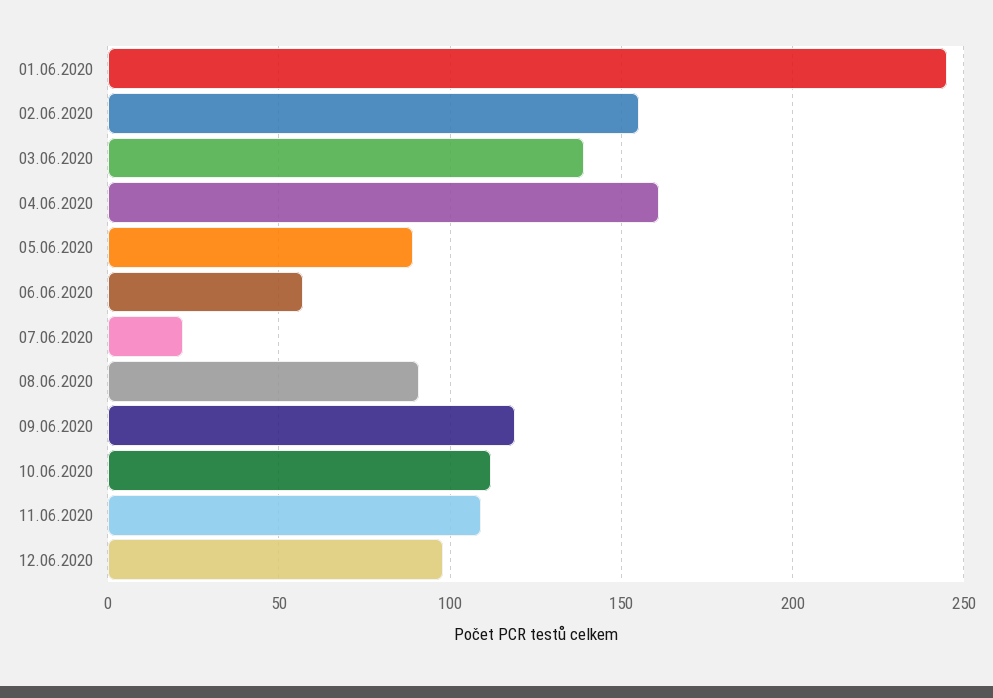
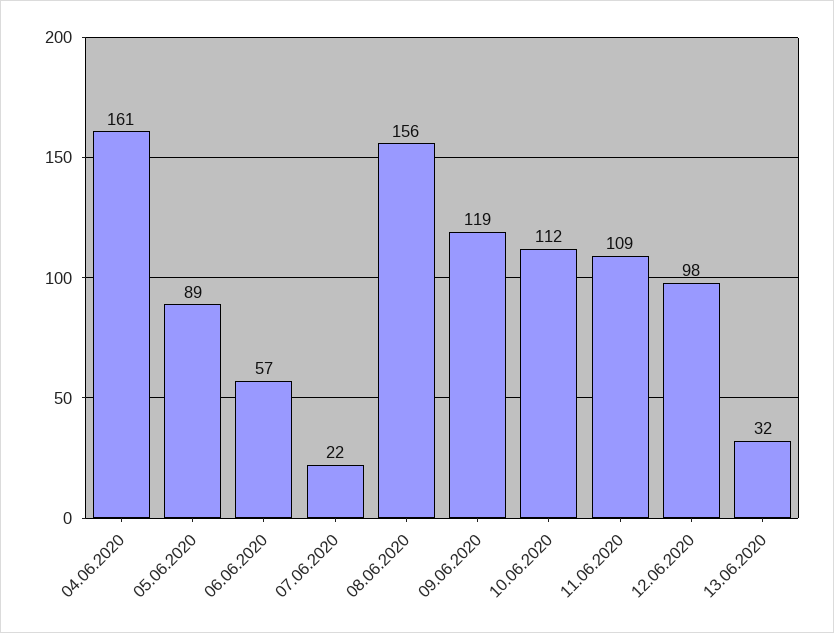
01.06.2020: 245 -> none
02.06.2020: 155 -> none
03.06.2020: 140 -> none
08.06.2020: 90 -> 156
13.06.2020: none -> 32

